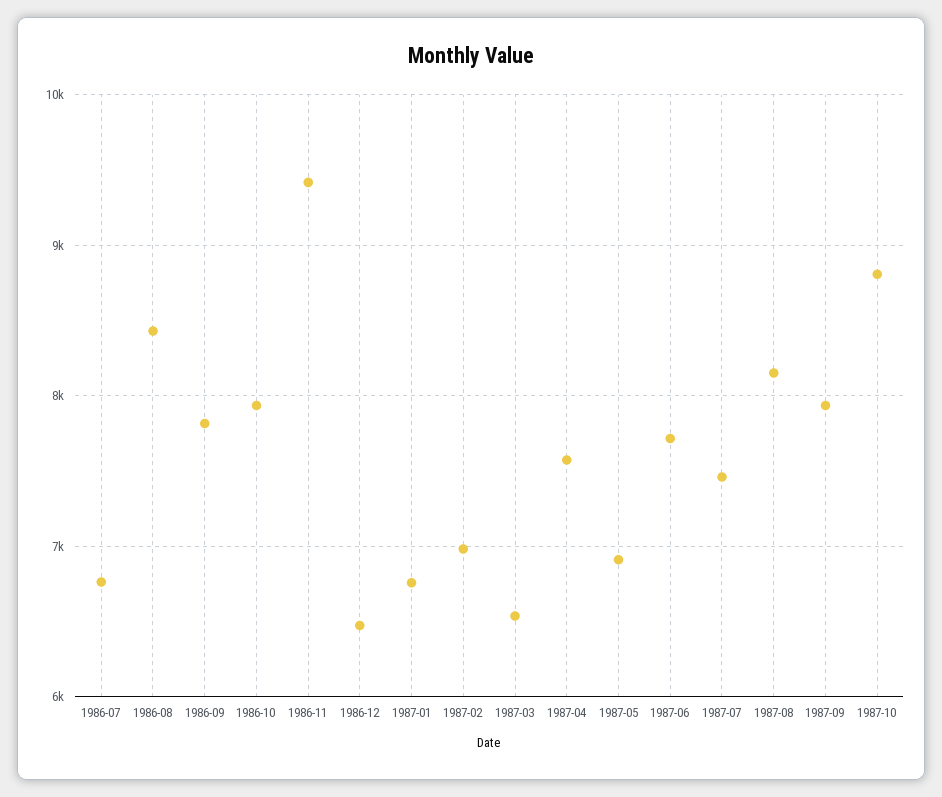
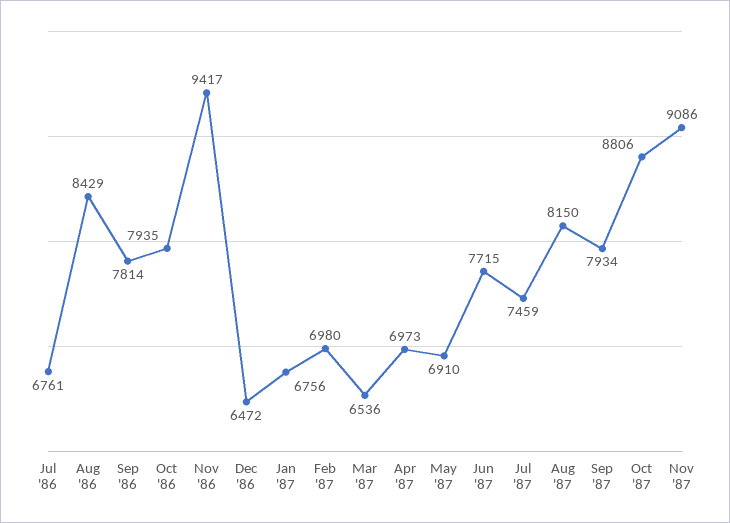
1987-04: 7600 -> 6973
Nov '87: none -> 9086

